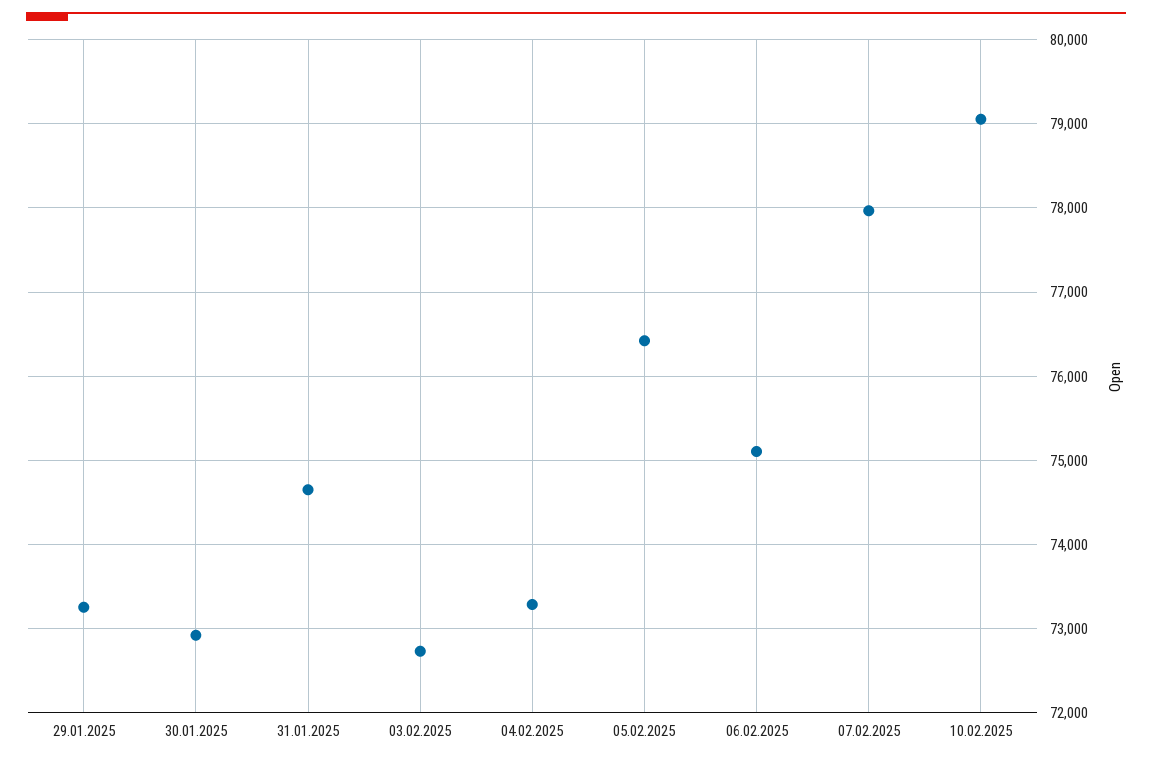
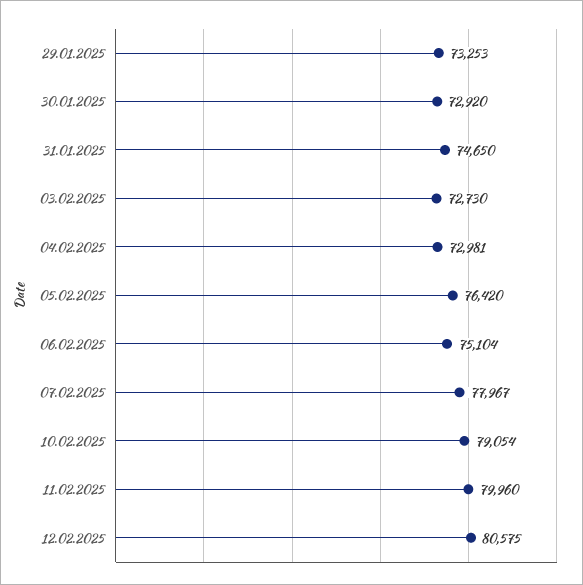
04.02.2025: 73300 -> 72981
11.02.2025: none -> 79960
12.02.2025: none -> 80575

